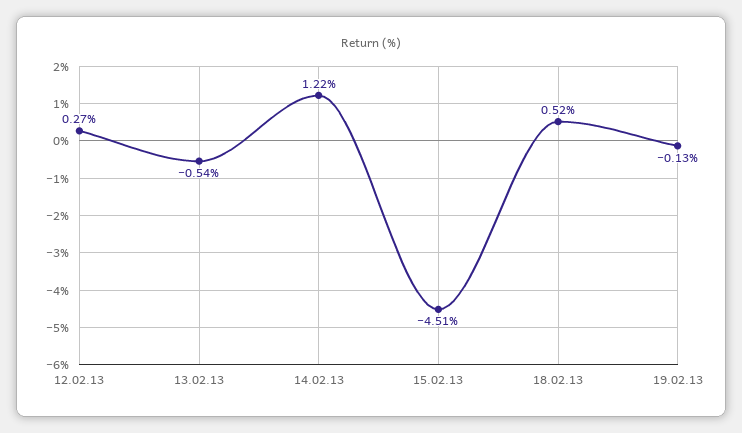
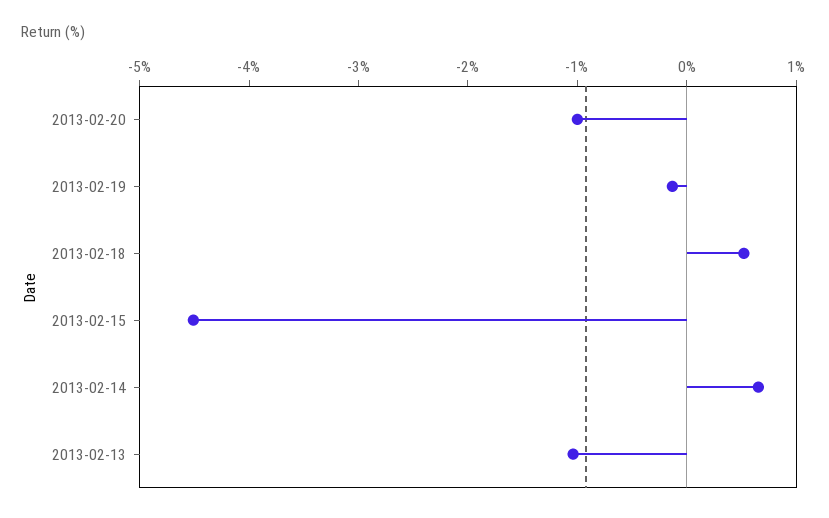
12.02.13: 0.27 -> none
13.02.13: -0.54 -> -1
14.02.13: 1.22 -> 0.6
2013-02-20: none -> -1

